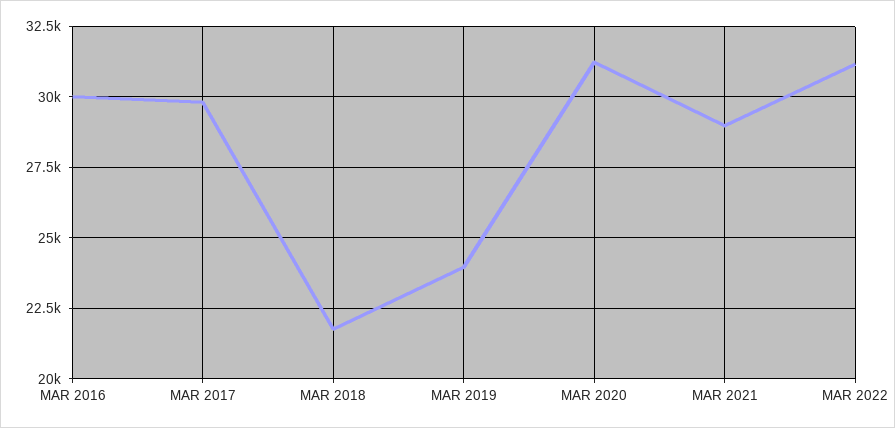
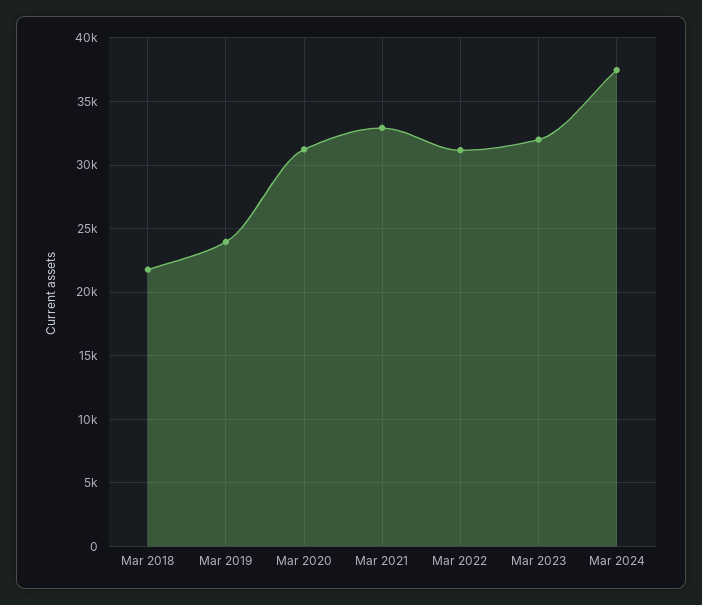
MAR 2016: 30000 -> none
MAR 2017: 29750 -> none
MAR 2021: 29000 -> 33000
Mar 2023: none -> 32000
Mar 2024: none -> 37500

